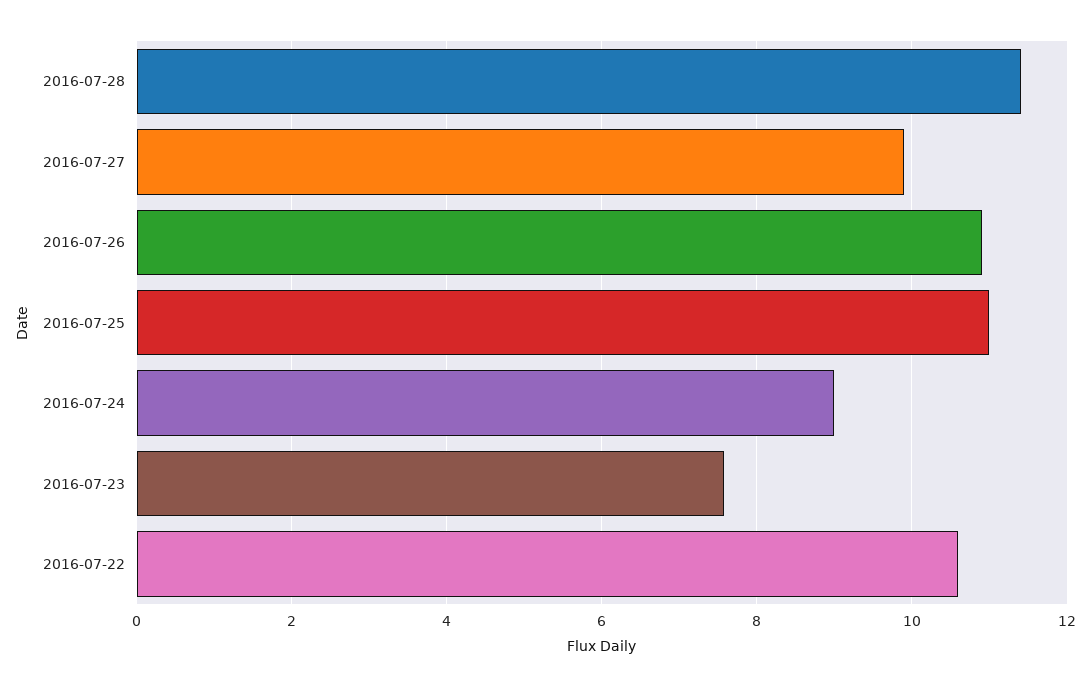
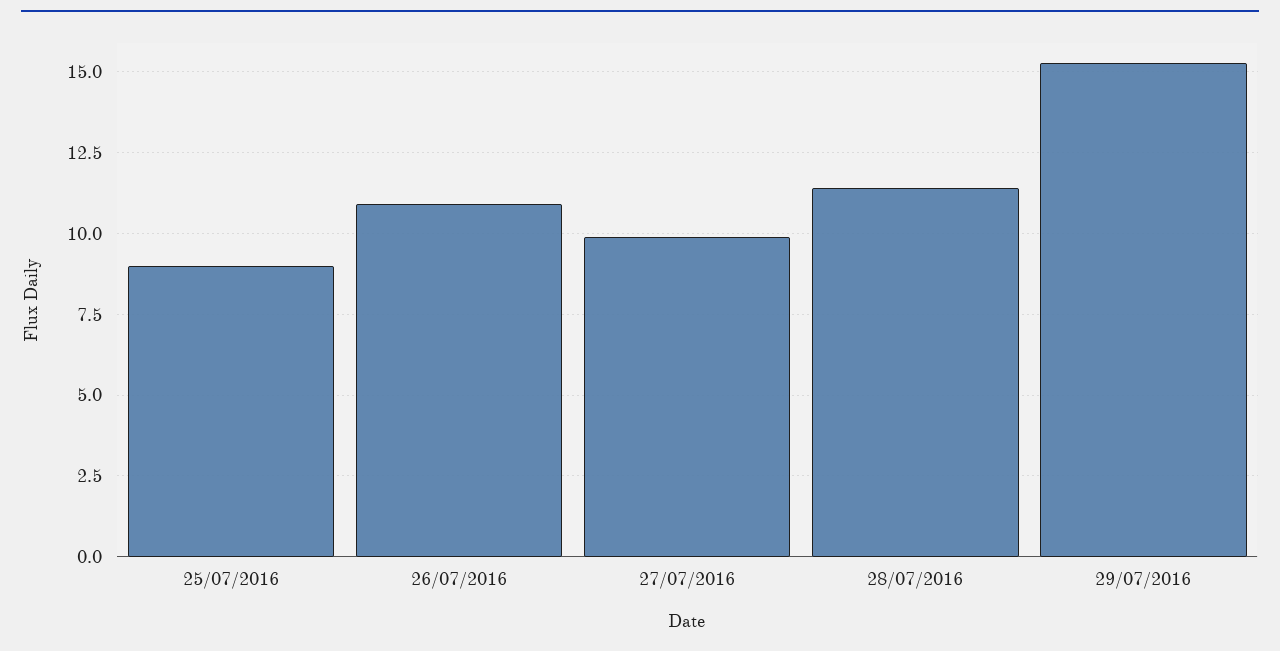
2016-07-25: 11 -> 9
2016-07-24: 9 -> none
2016-07-23: 7.6 -> none
2016-07-22: 10.6 -> none
29/07/2016: none -> 15.25

